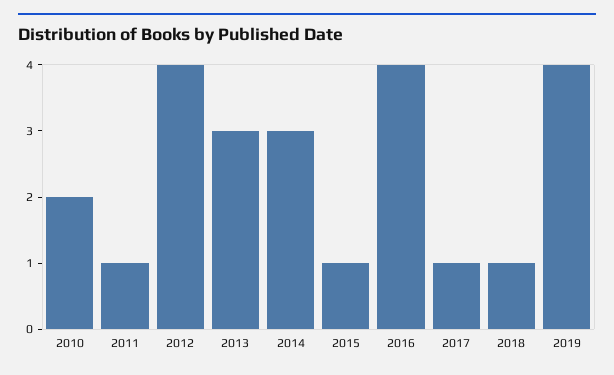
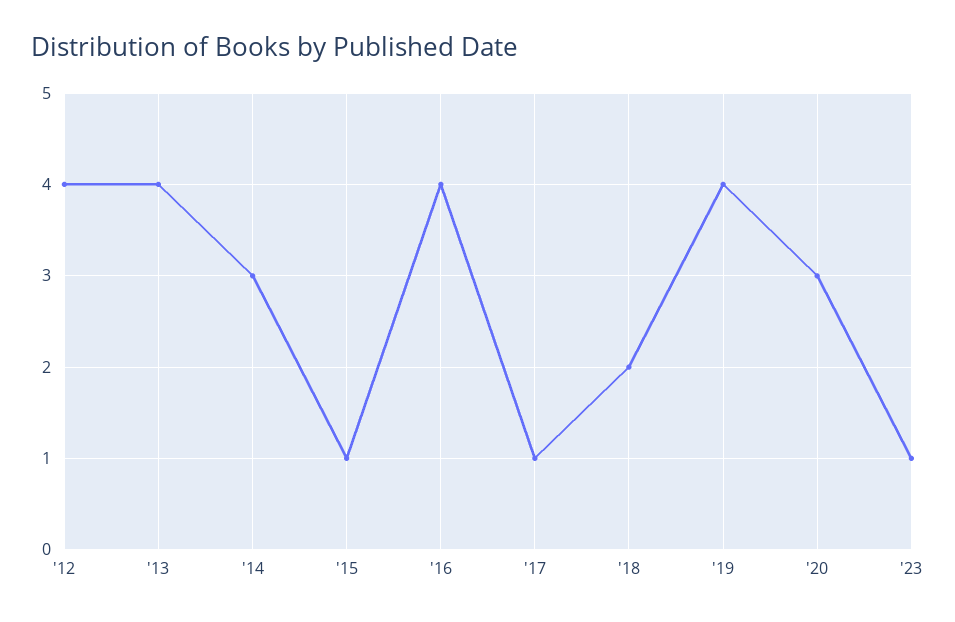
2010: 2 -> none
2011: 1 -> none
2013: 3 -> 4
2018: 1 -> 2
'20: none -> 3
'23: none -> 1

